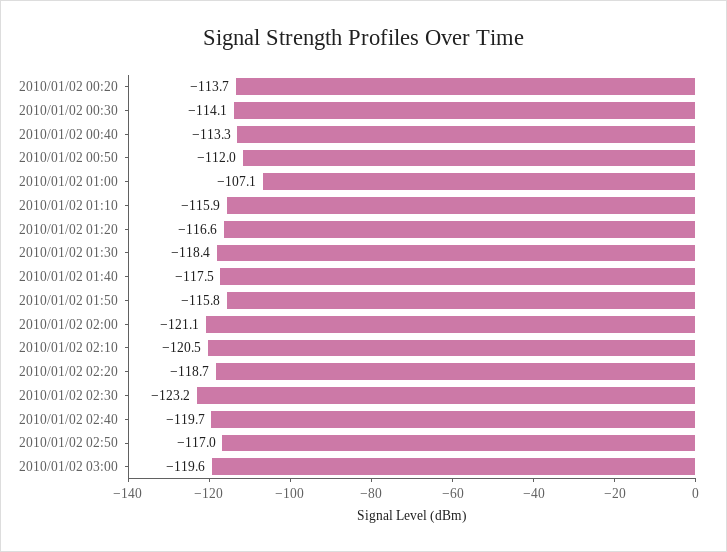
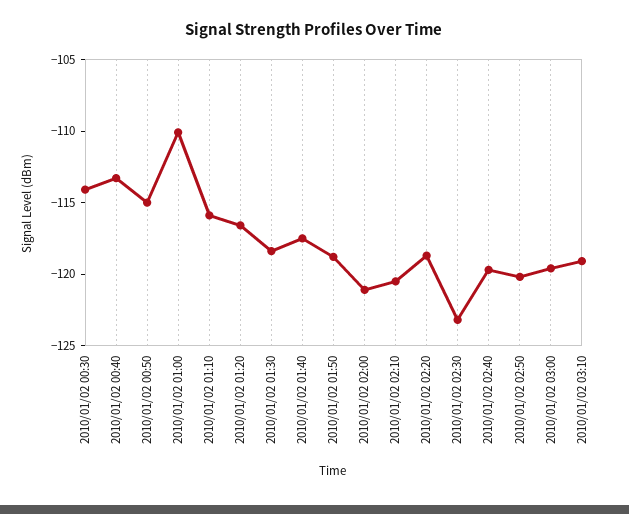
2010/01/02 00:20: -113.7 -> none
2010/01/02 00:50: -112 -> -115
2010/01/02 01:00: -107.1 -> -110
2010/01/02 01:50: -115.8 -> -119
2010/01/02 02:50: -117 -> -120
2010/01/02 03:10: none -> -119

